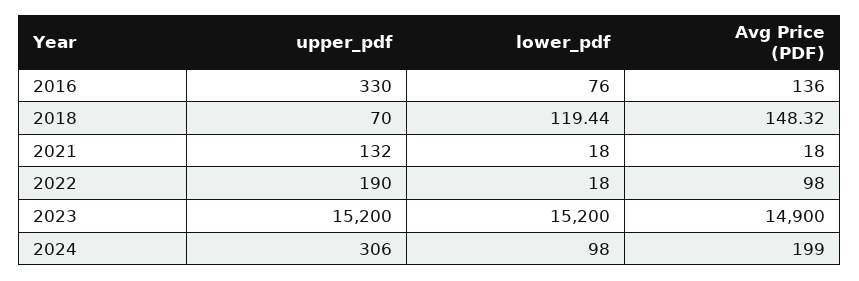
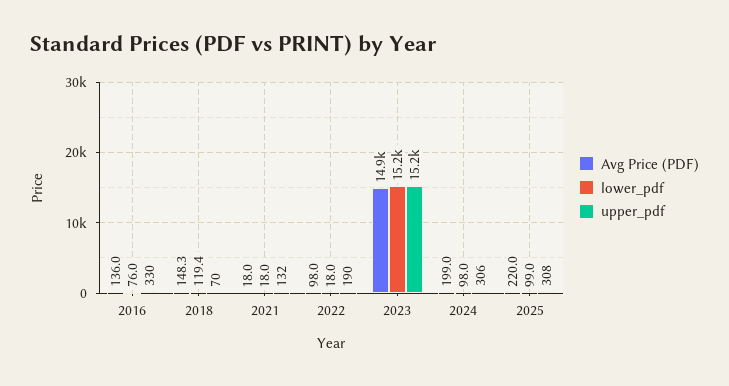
Avg Price (PDF), 2025: none -> 220
lower_pdf, 2025: none -> 99
upper_pdf, 2025: none -> 308

